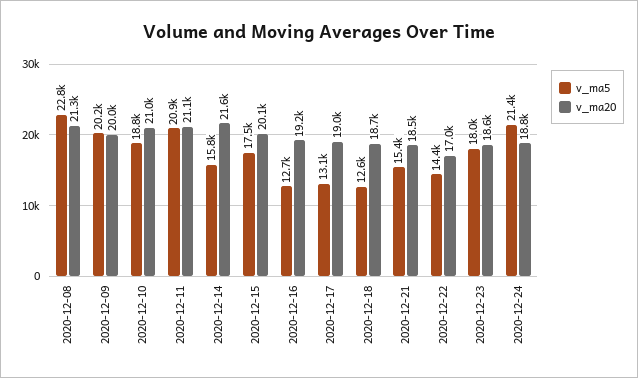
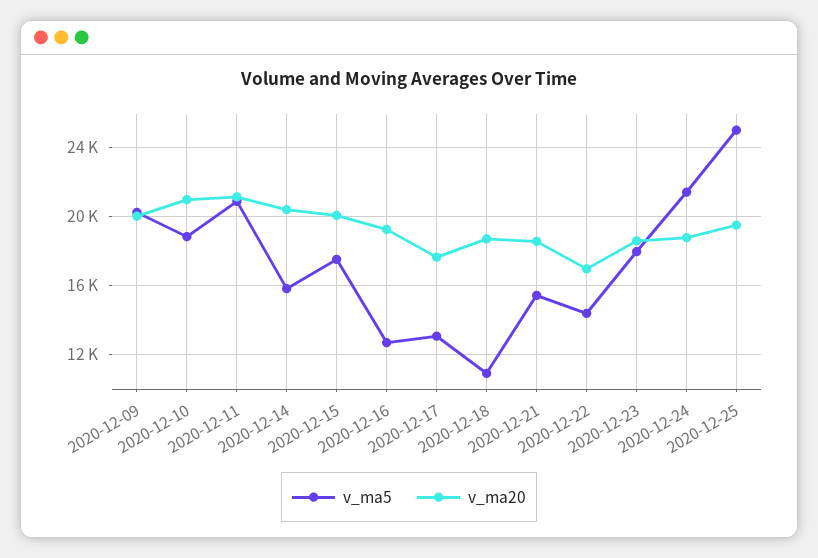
v_ma5, 2020-12-08: 22800 -> none
v_ma20, 2020-12-08: 21300 -> none
v_ma20, 2020-12-14: 21600 -> 20500
v_ma20, 2020-12-17: 19000 -> 17500
v_ma5, 2020-12-18: 12600 -> 11000
v_ma5, 2020-12-25: none -> 25000
v_ma20, 2020-12-25: none -> 19500

